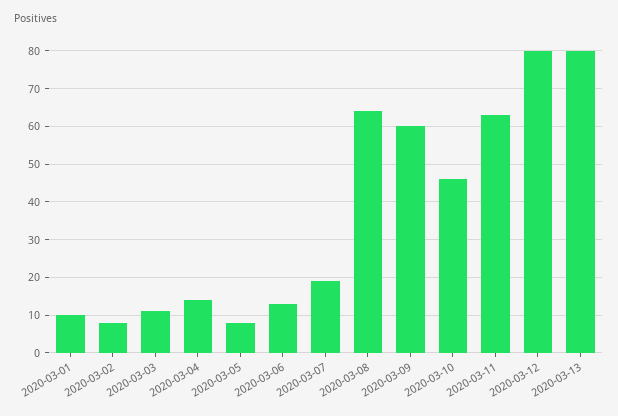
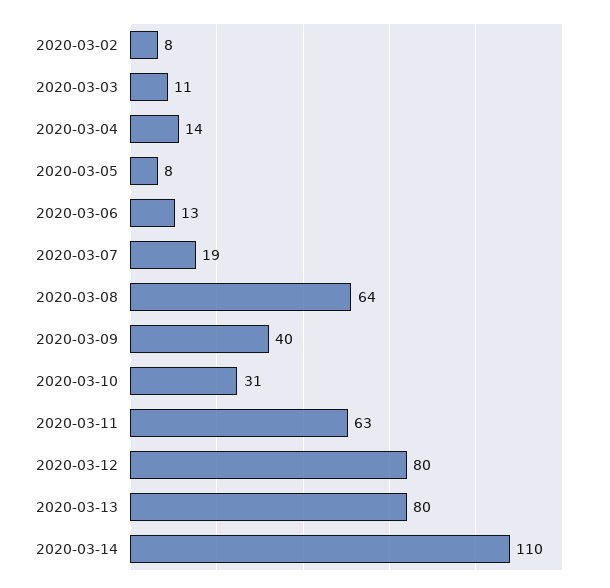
2020-03-01: 10 -> none
2020-03-09: 60 -> 40
2020-03-10: 45 -> 31
2020-03-14: none -> 110

